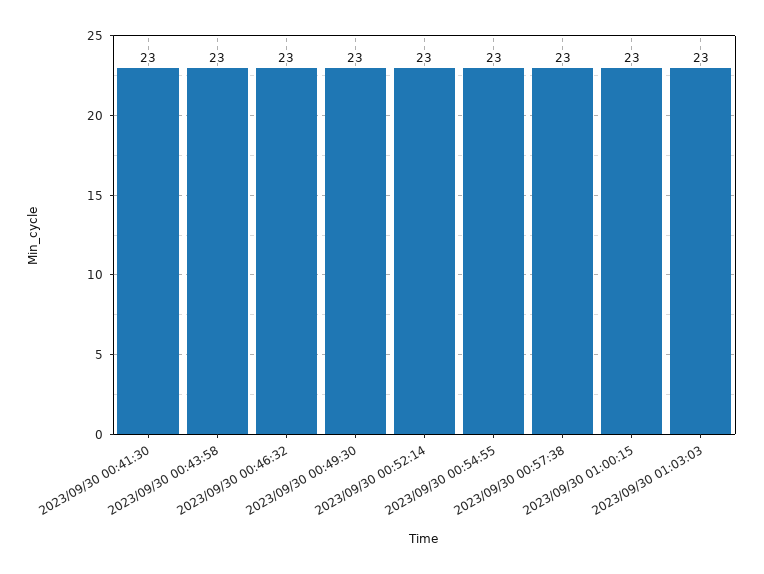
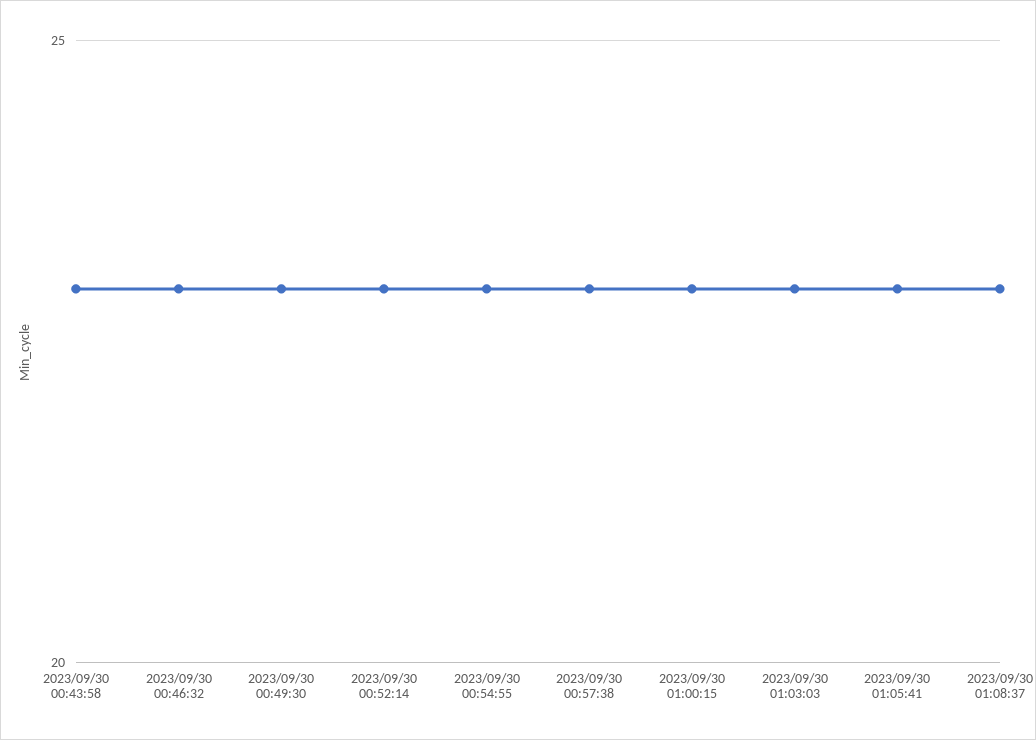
2023/09/30 00:41:30: 23 -> none
2023/09/30 01:05:41: none -> 23
2023/09/30 01:08:37: none -> 23

